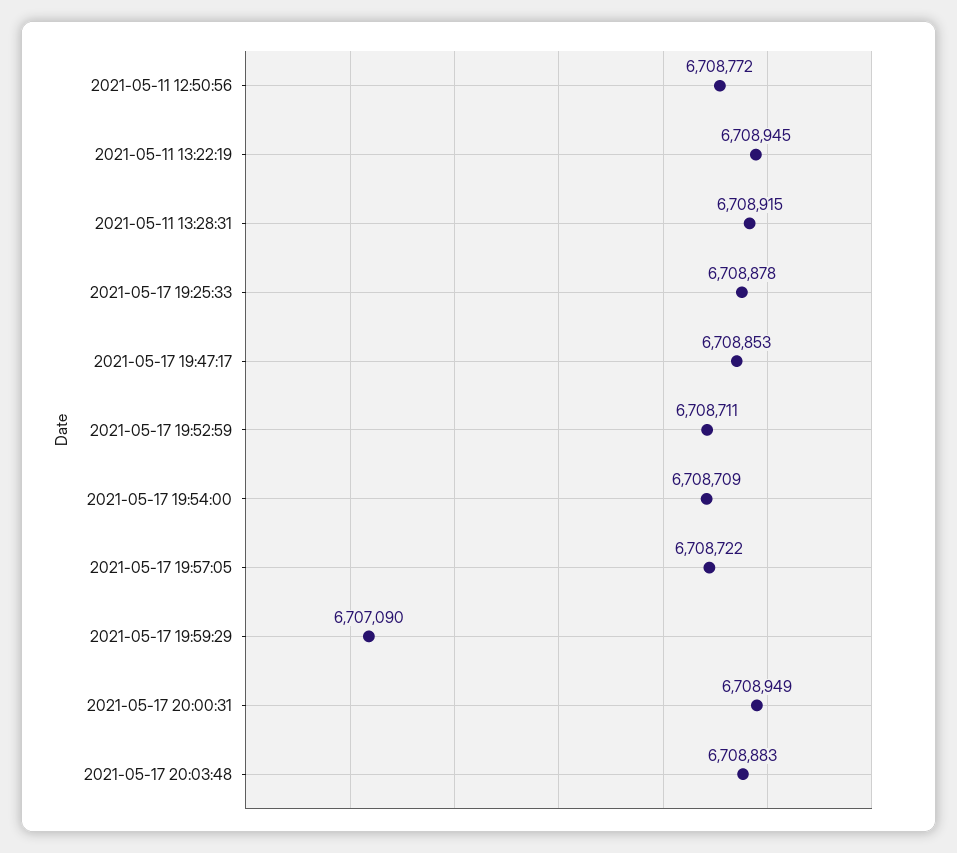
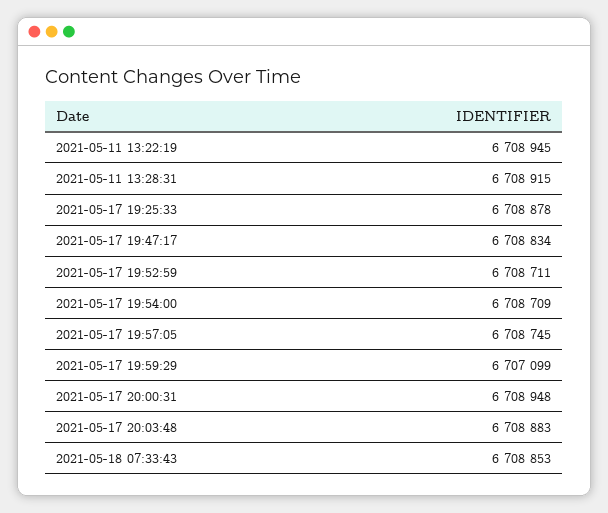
2021-05-11 12:50:56: 6708772 -> none
2021-05-17 19:47:17: 6708853 -> 6708834
2021-05-17 19:57:05: 6708722 -> 6708745
2021-05-17 19:59:29: 6707090 -> 6707099
2021-05-17 20:00:31: 6708949 -> 6708948
2021-05-18 07:33:43: none -> 6708853

